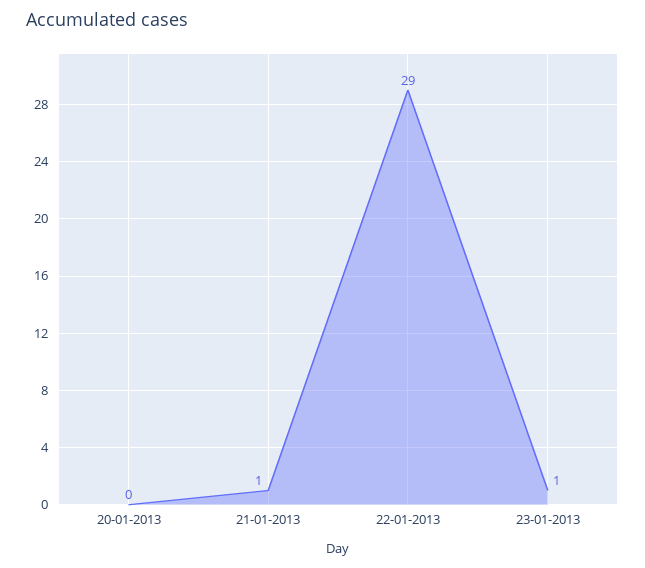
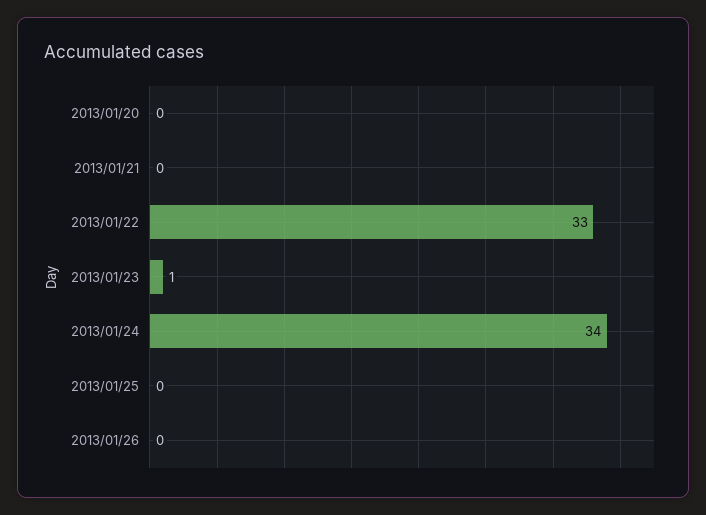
21-01-2013: 1 -> 0
22-01-2013: 29 -> 33
2013/01/24: none -> 34
2013/01/25: none -> 0
2013/01/26: none -> 0

